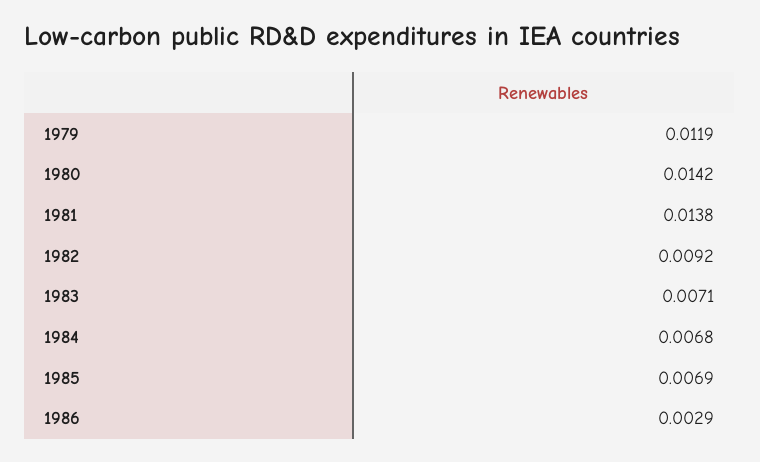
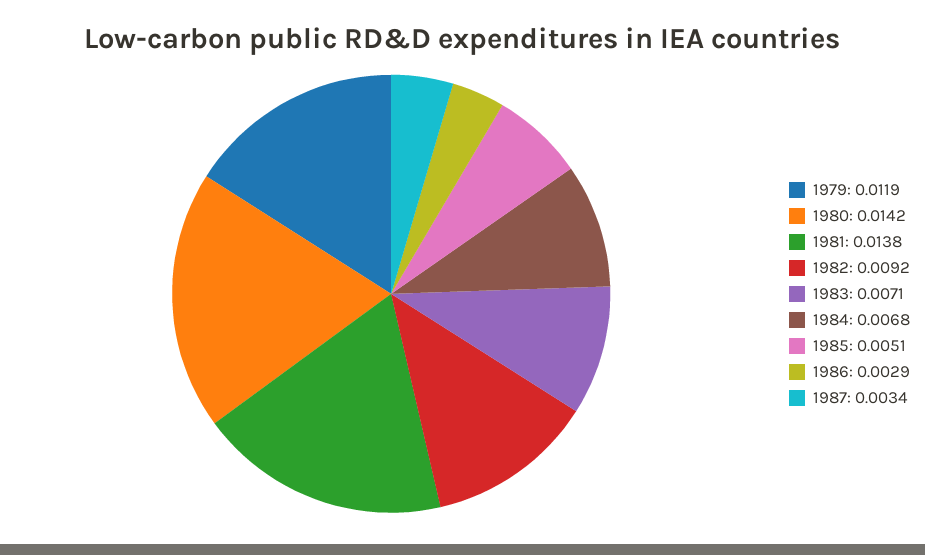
1985: 0.0069 -> 0.0051
1987: none -> 0.0034

